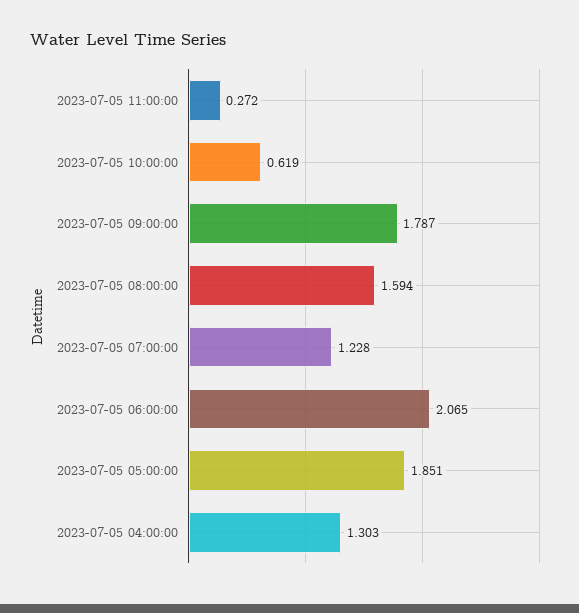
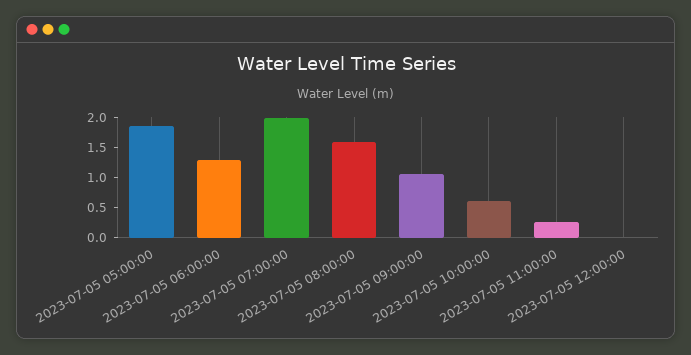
2023-07-05 09:00:00: 1.787 -> 1
2023-07-05 07:00:00: 1.228 -> 2
2023-07-05 06:00:00: 2.065 -> 1.25
2023-07-05 04:00:00: 1.303 -> none
2023-07-05 12:00:00: none -> 0

